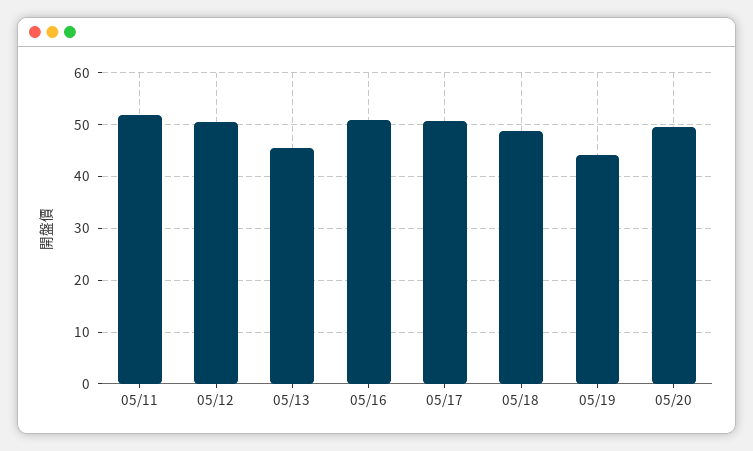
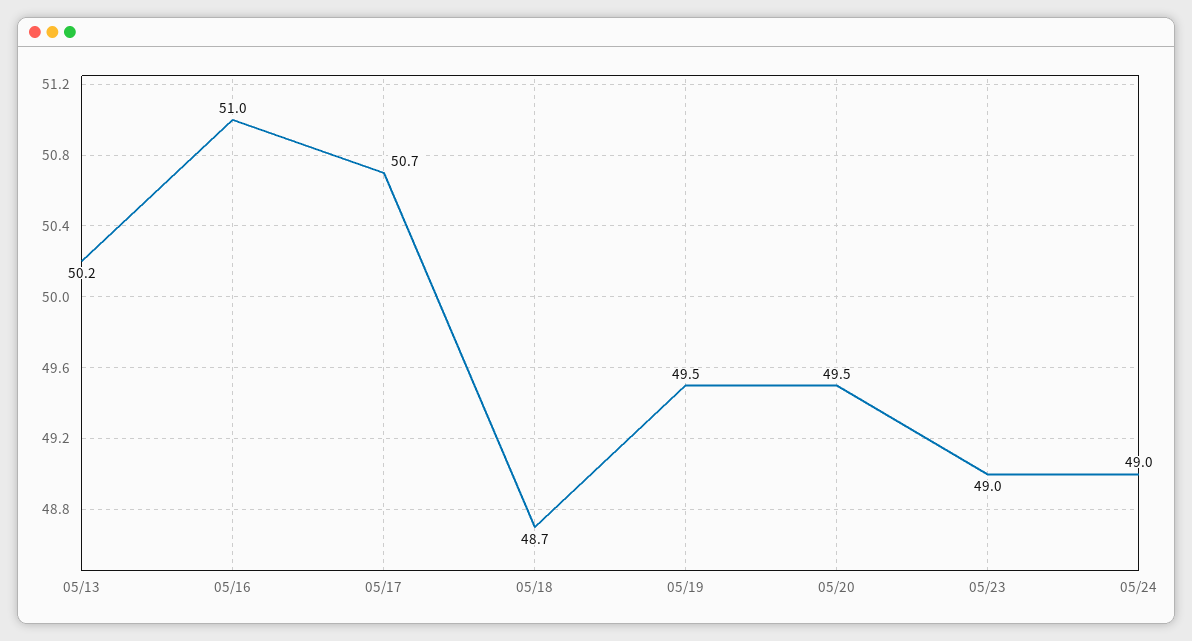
05/11: 52 -> none
05/12: 50 -> none
05/13: 46 -> 50.2
05/19: 44 -> 49.5
05/23: none -> 49
05/24: none -> 49

